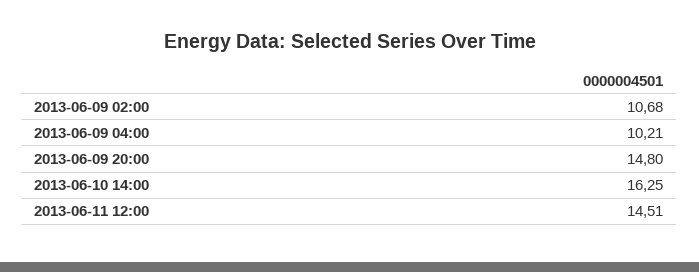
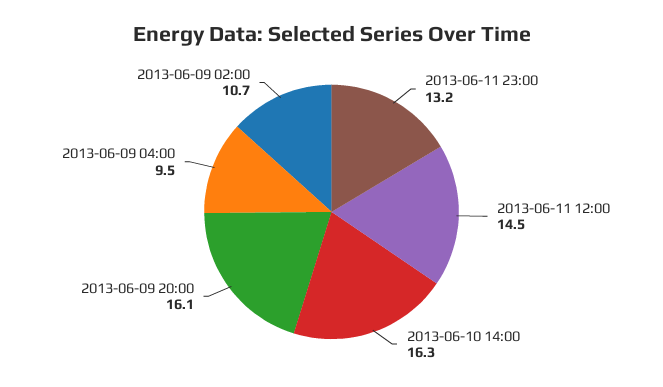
2013-06-09 04:00: 10.21 -> 9.5
2013-06-09 20:00: 14.8 -> 16.1
2013-06-11 23:00: none -> 13.2

